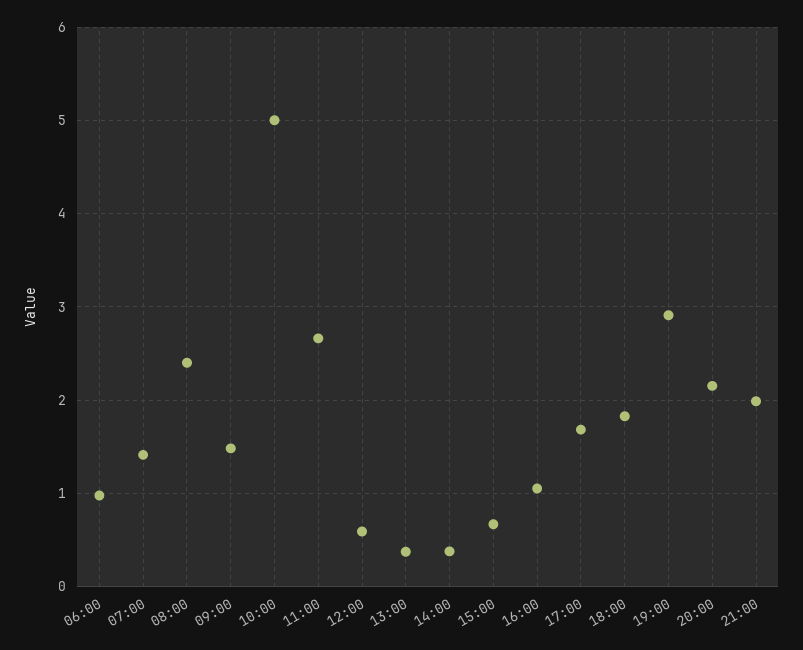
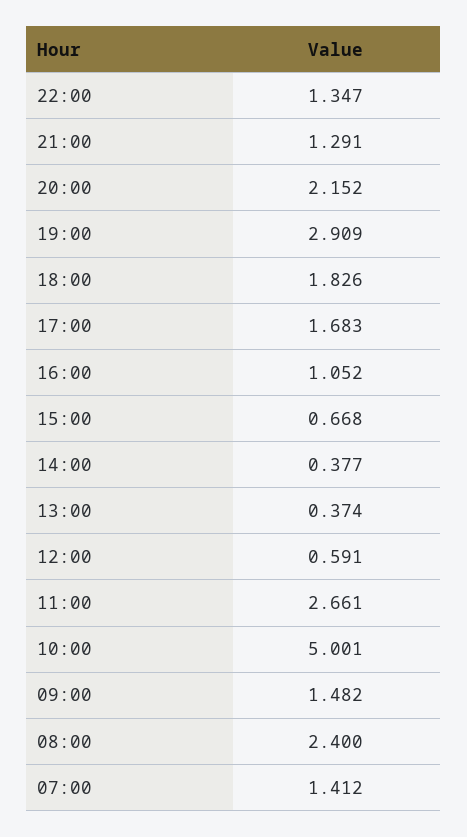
06:00: 1 -> none
21:00: 2 -> 1.291
22:00: none -> 1.347

